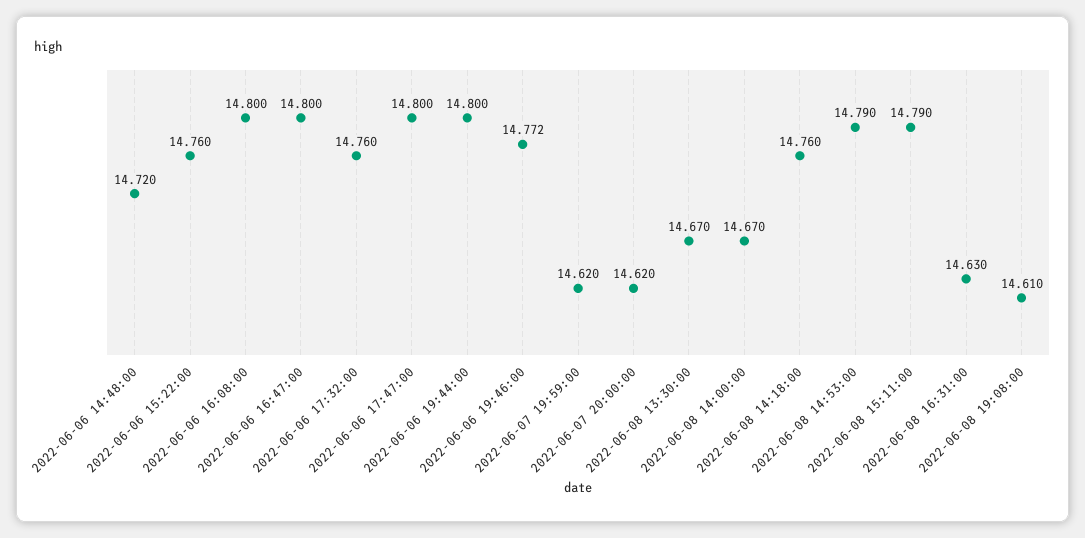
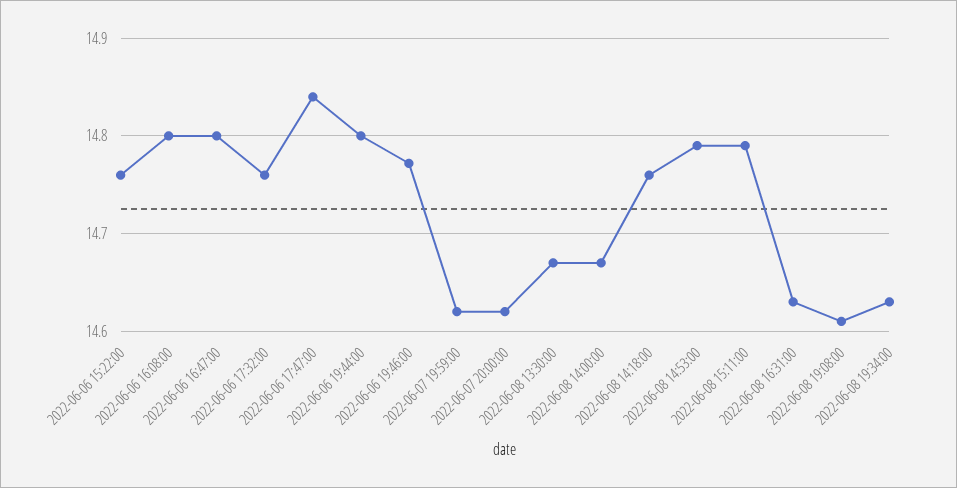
2022-06-06 14:48:00: 14.72 -> none
2022-06-06 17:47:00: 14.8 -> 14.84
2022-06-08 19:34:00: none -> 14.63

